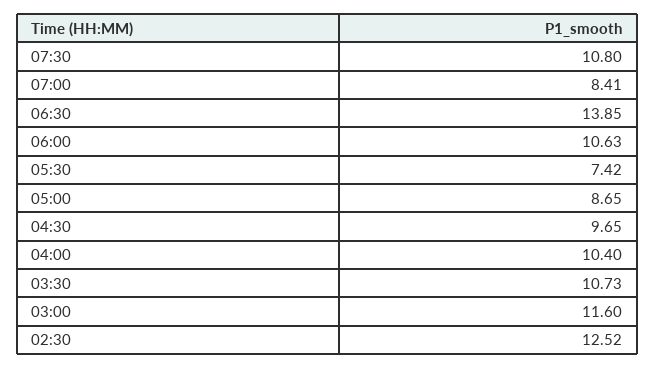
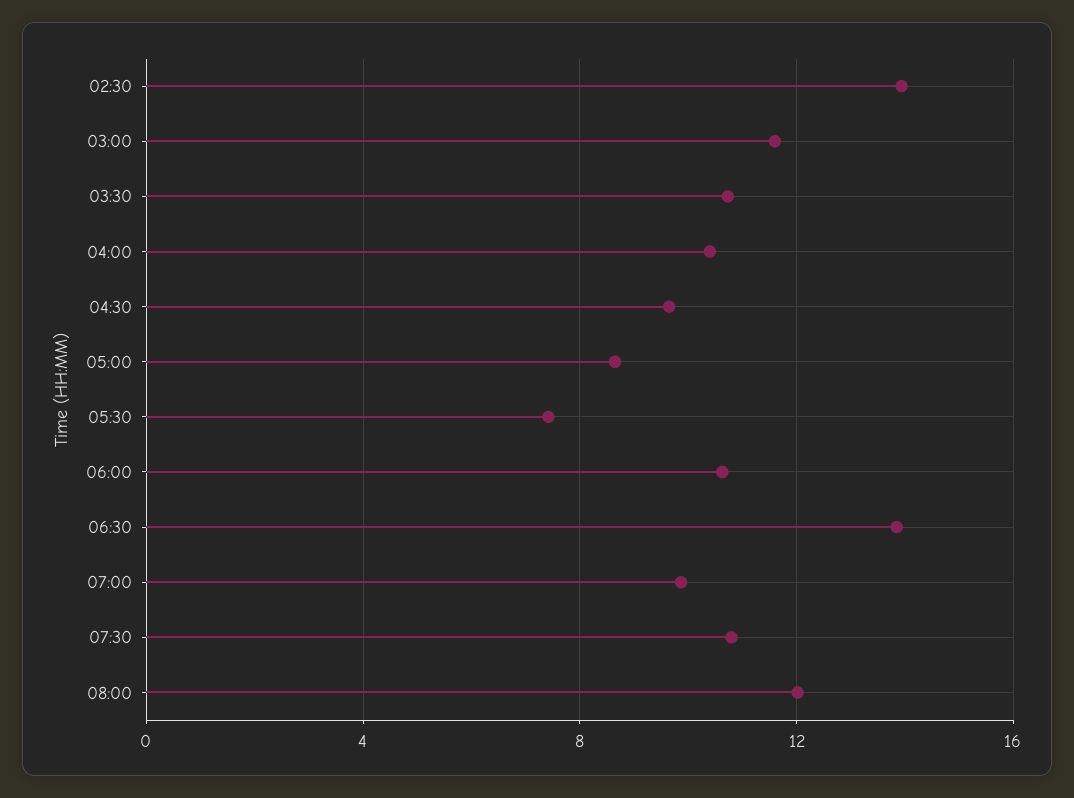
07:00: 8.41 -> 10
02:30: 12.52 -> 14
08:00: none -> 12

